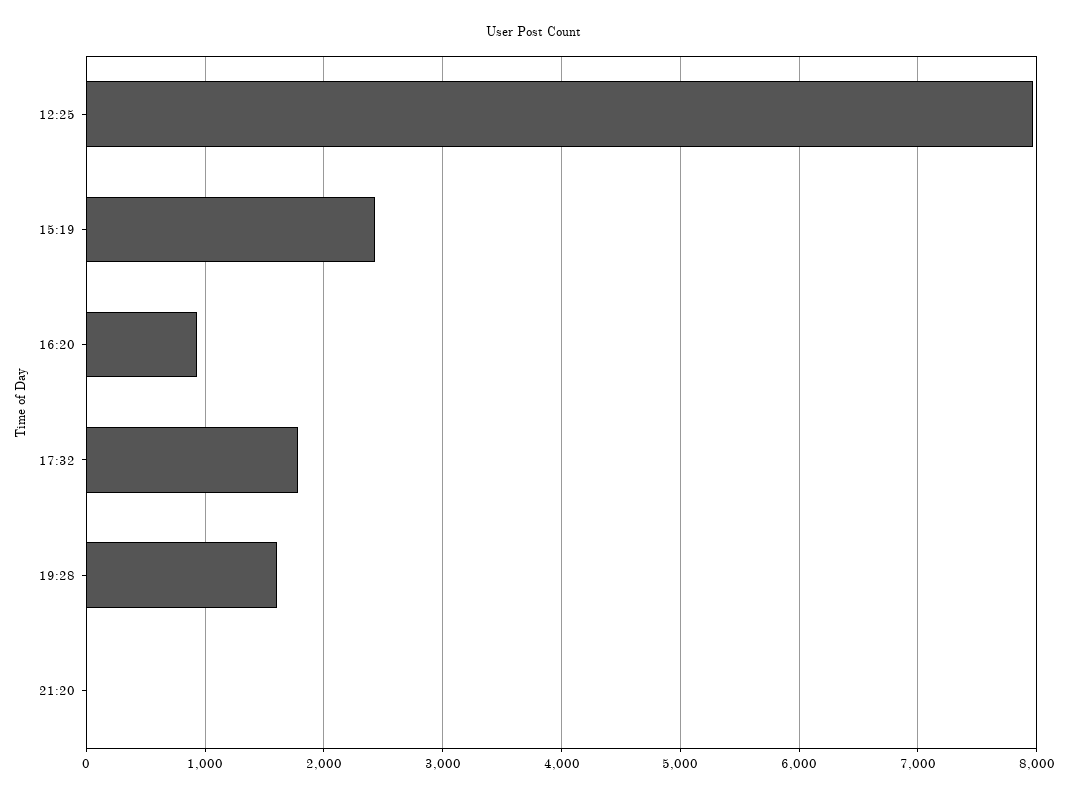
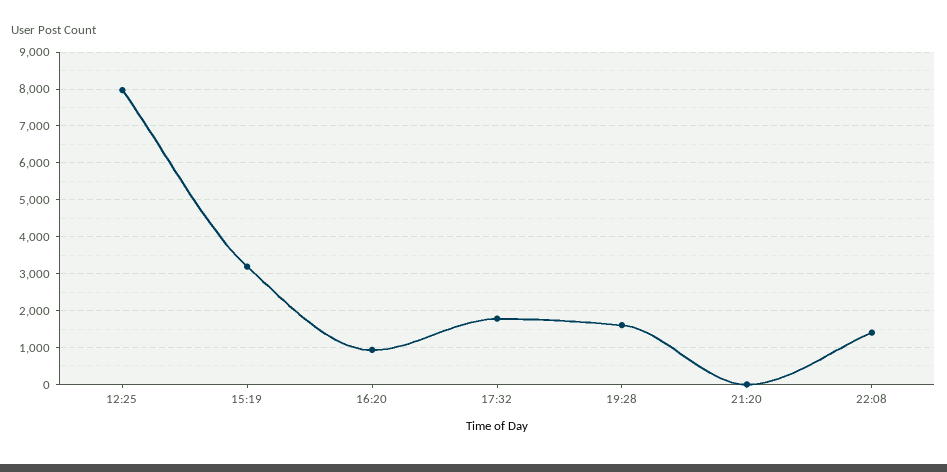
15:19: 2400 -> 3200
22:08: none -> 1400

